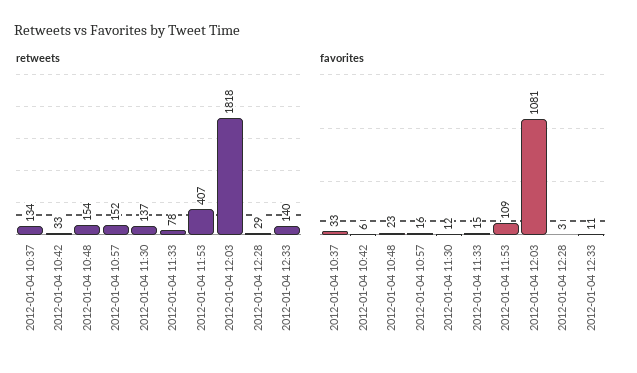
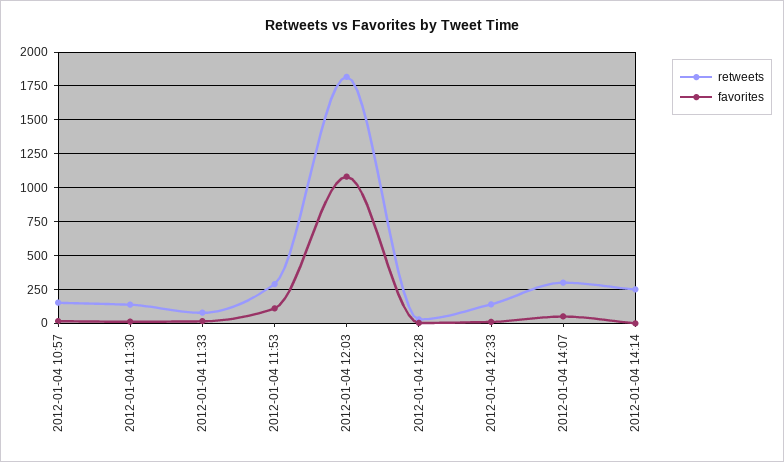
retweets, 2012-01-04 10:37: 134 -> none
retweets, 2012-01-04 10:42: 33 -> none
retweets, 2012-01-04 10:48: 154 -> none
retweets, 2012-01-04 11:53: 407 -> 300
favorites, 2012-01-04 10:37: 33 -> none
favorites, 2012-01-04 10:42: 6 -> none
favorites, 2012-01-04 10:48: 23 -> none
retweets, 2012-01-04 14:07: none -> 300
favorites, 2012-01-04 14:07: none -> 50
retweets, 2012-01-04 14:14: none -> 250
favorites, 2012-01-04 14:14: none -> 0

